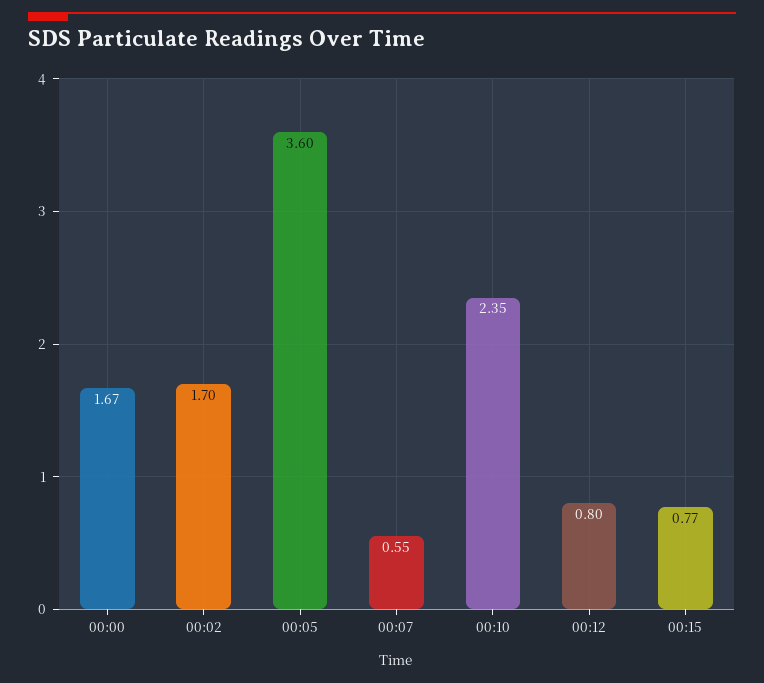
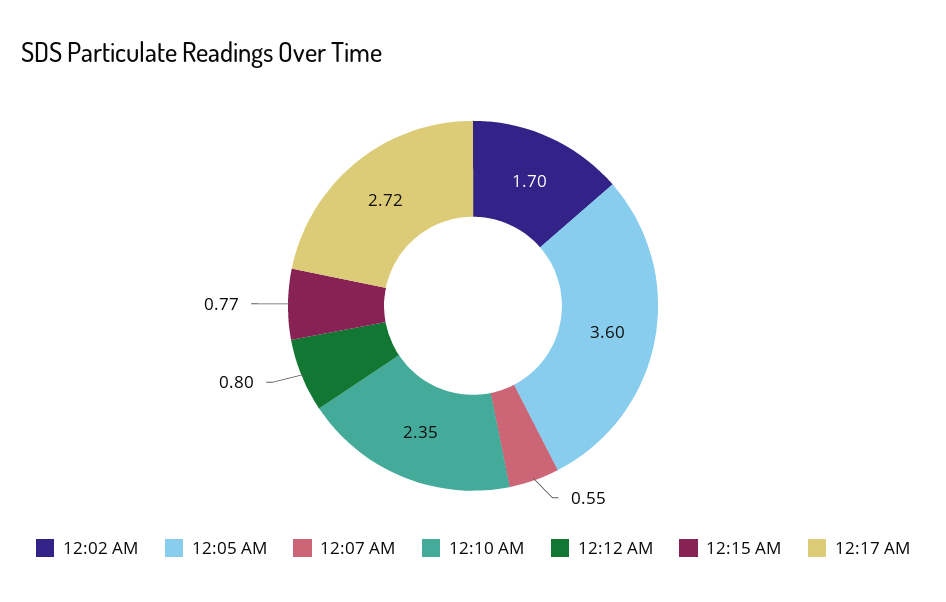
00:00: 1.67 -> none
12:17 AM: none -> 2.72

